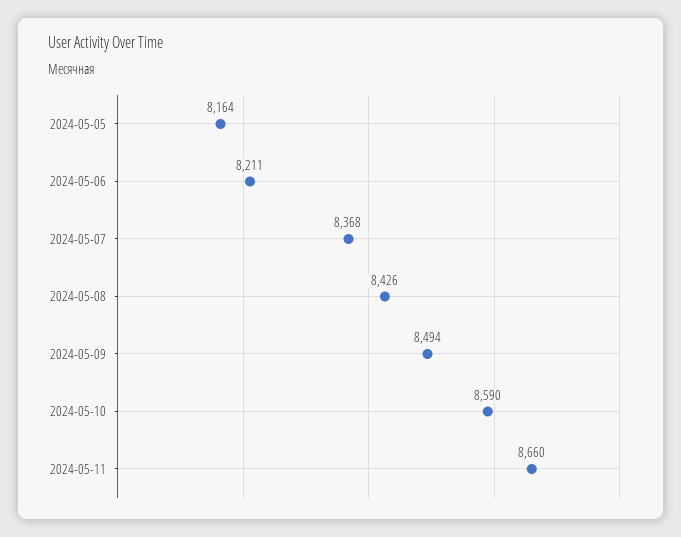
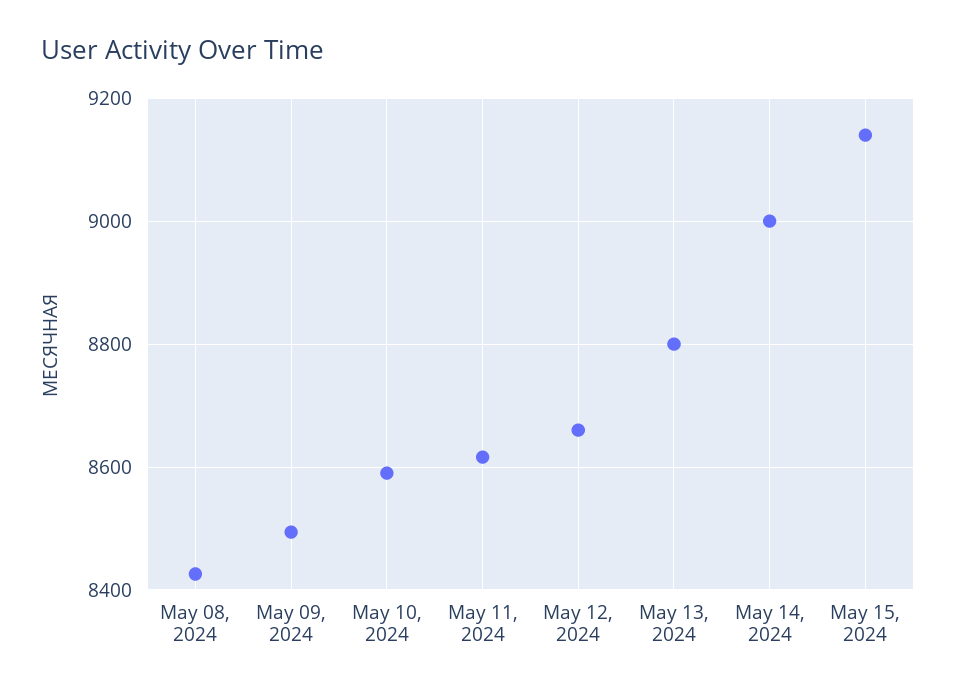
2024-05-05: 8164 -> none
2024-05-06: 8211 -> none
2024-05-07: 8368 -> none
2024-05-11: 8660 -> 8620
May 12, 2024: none -> 8660
May 13, 2024: none -> 8800
May 14, 2024: none -> 9000
May 15, 2024: none -> 9140

